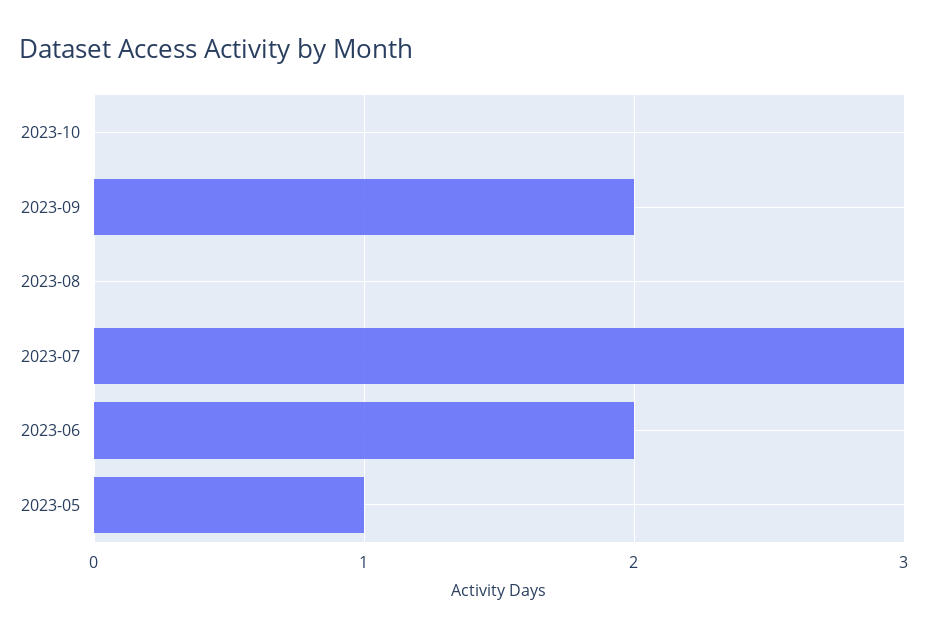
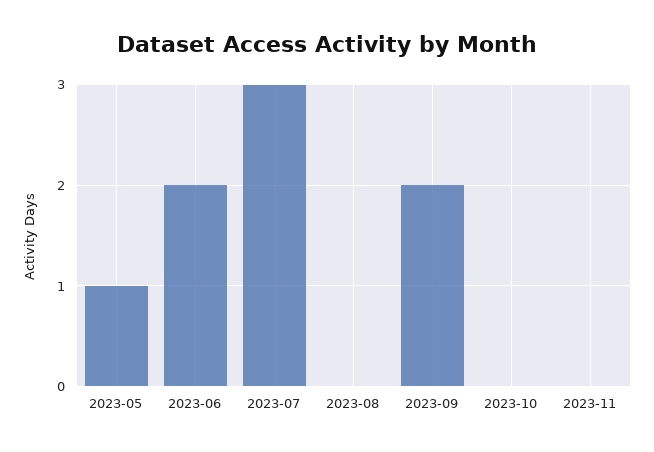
2023-11: none -> 0

